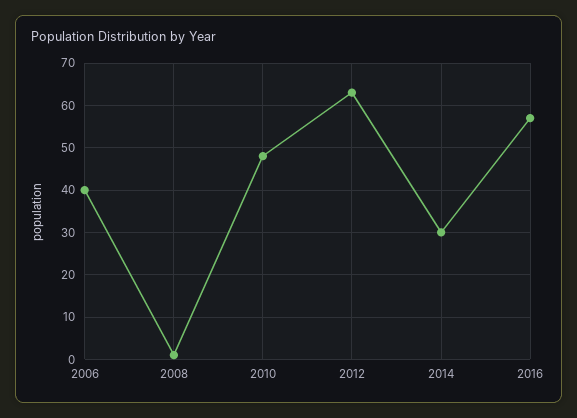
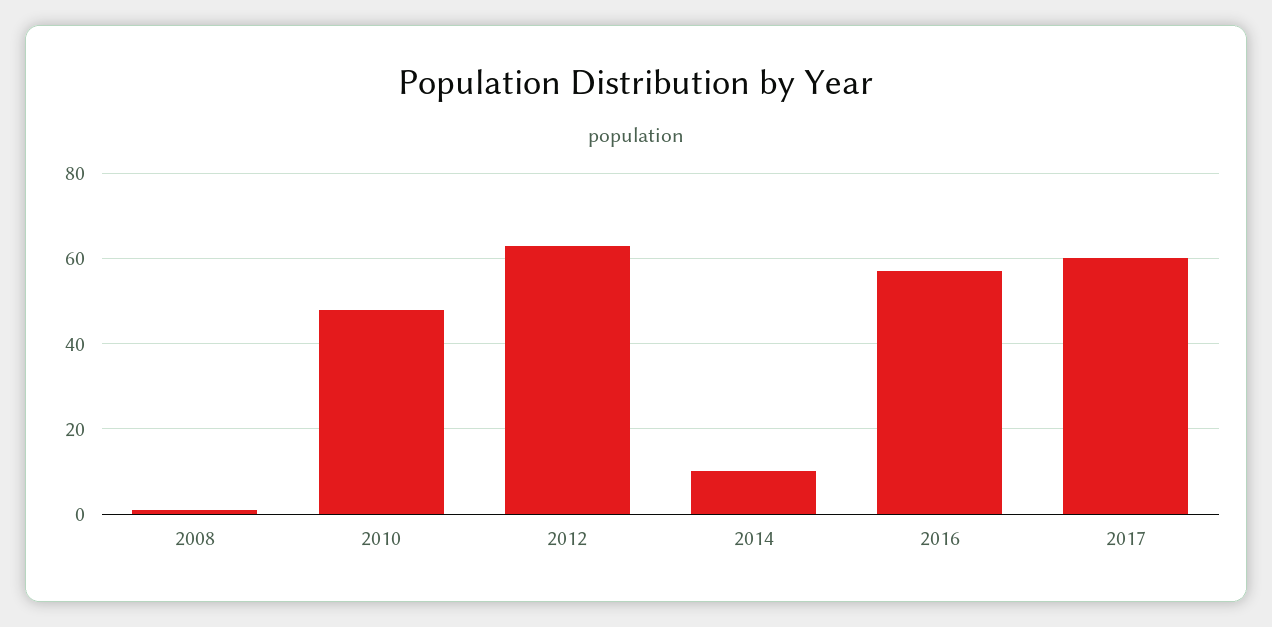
2006: 40 -> none
2014: 30 -> 10
2017: none -> 60

